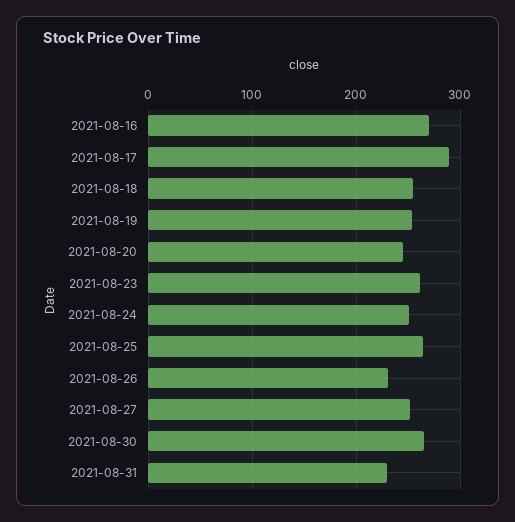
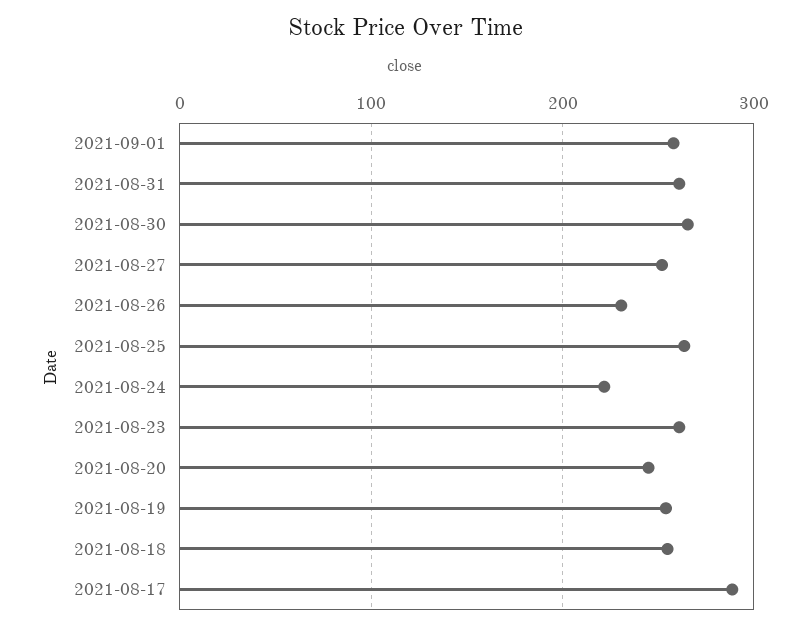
2021-08-16: 270 -> none
2021-08-24: 250 -> 220
2021-08-31: 230 -> 260
2021-09-01: none -> 260

